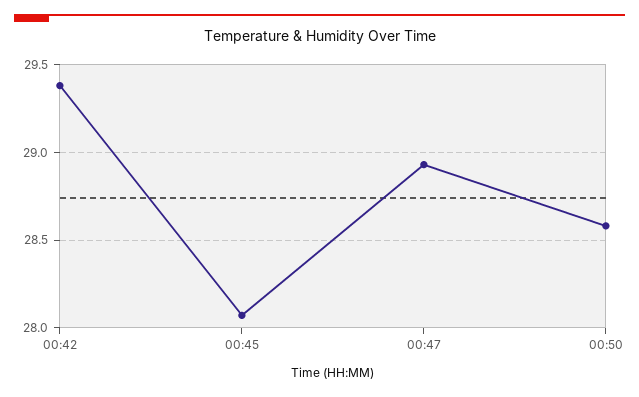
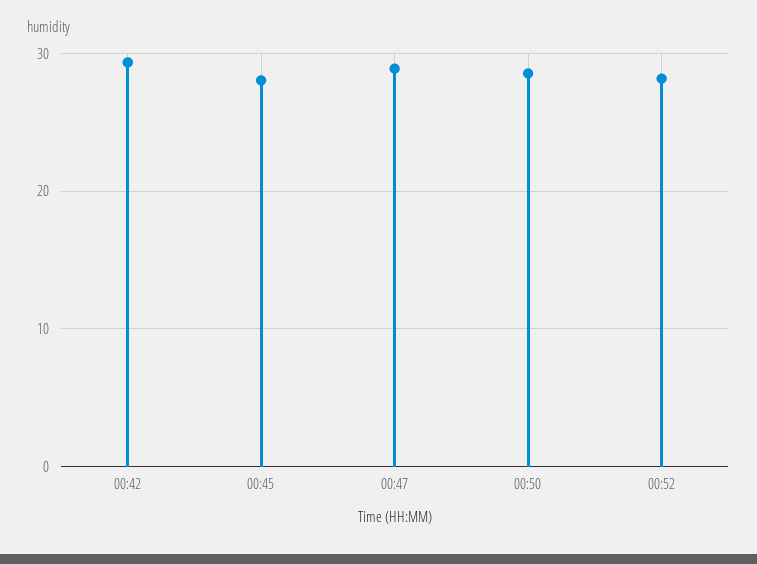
00:52: none -> 28

